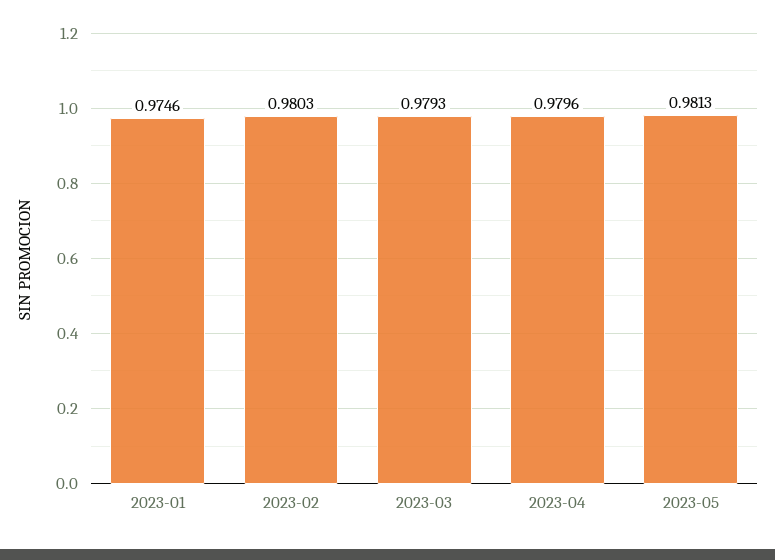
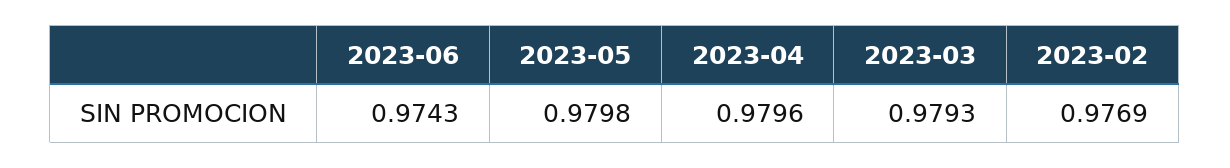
2023-01: 0.9746 -> none
2023-02: 0.9803 -> 0.9769
2023-05: 0.9813 -> 0.9798
2023-06: none -> 0.9743

